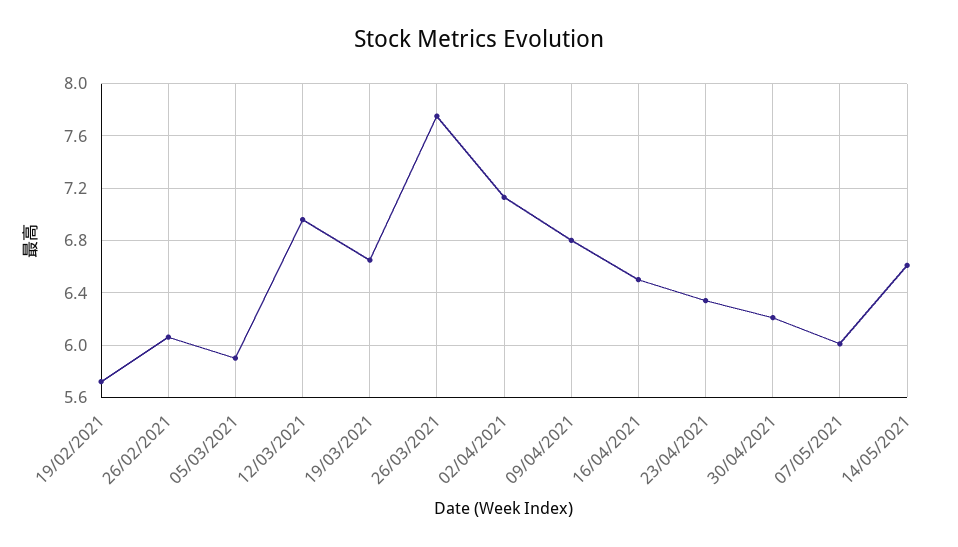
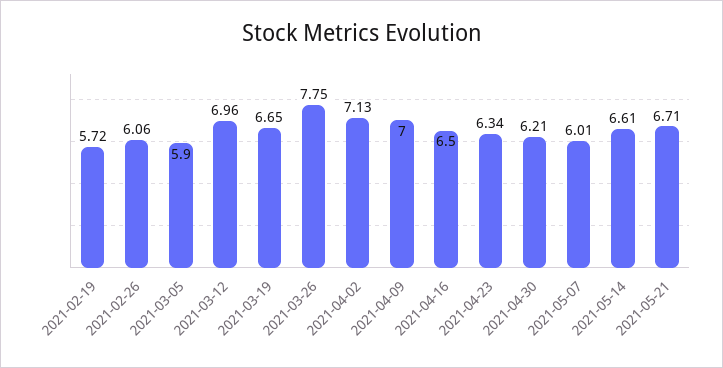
09/04/2021: 6.8 -> 7
2021-05-21: none -> 6.71

